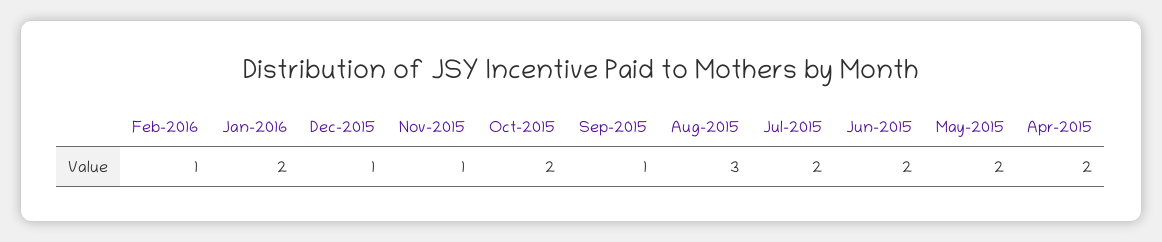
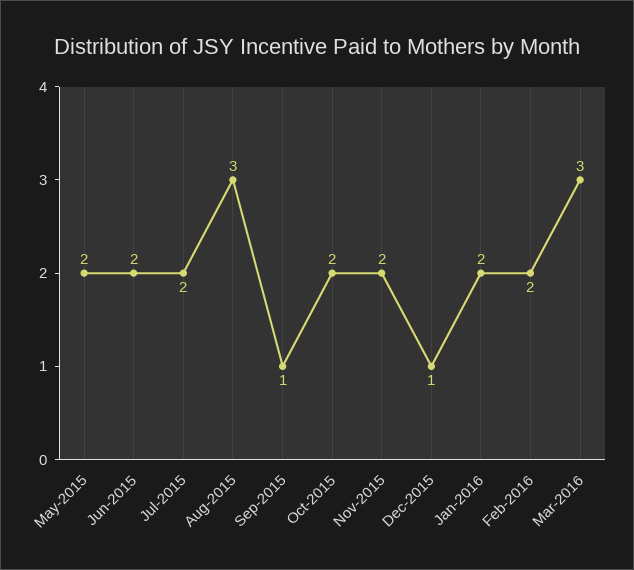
Feb-2016: 1 -> 2
Nov-2015: 1 -> 2
Apr-2015: 2 -> none
Mar-2016: none -> 3

